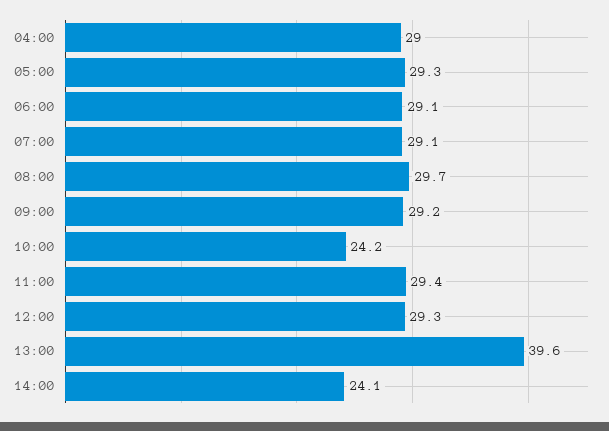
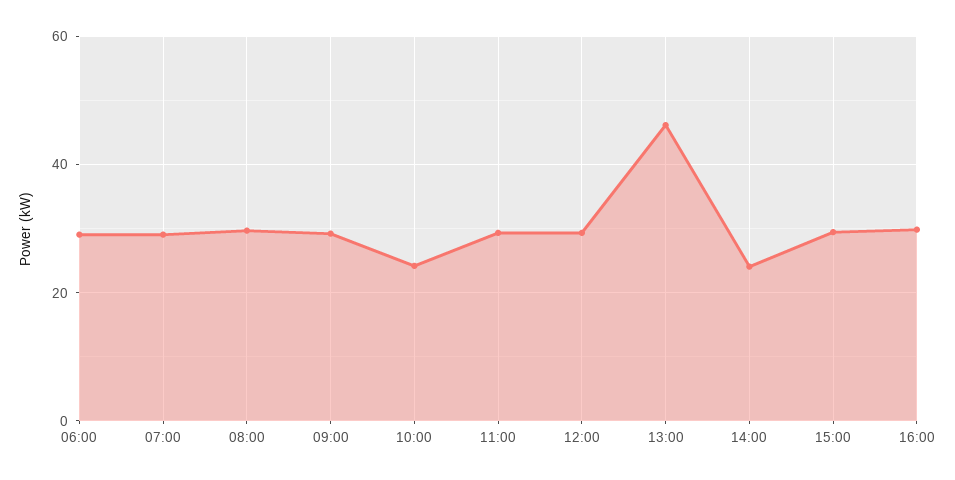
04:00: 29 -> none
05:00: 29.3 -> none
13:00: 39.6 -> 46
15:00: none -> 30
16:00: none -> 30

